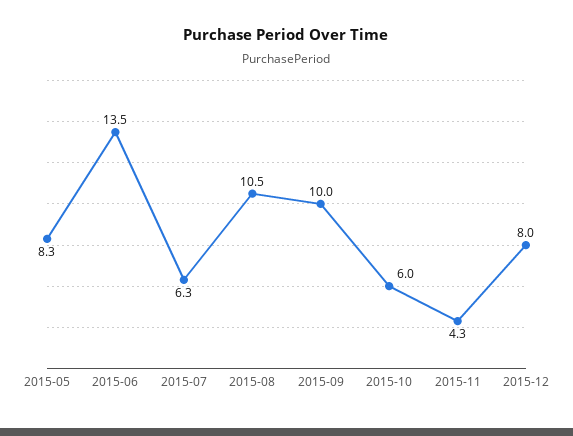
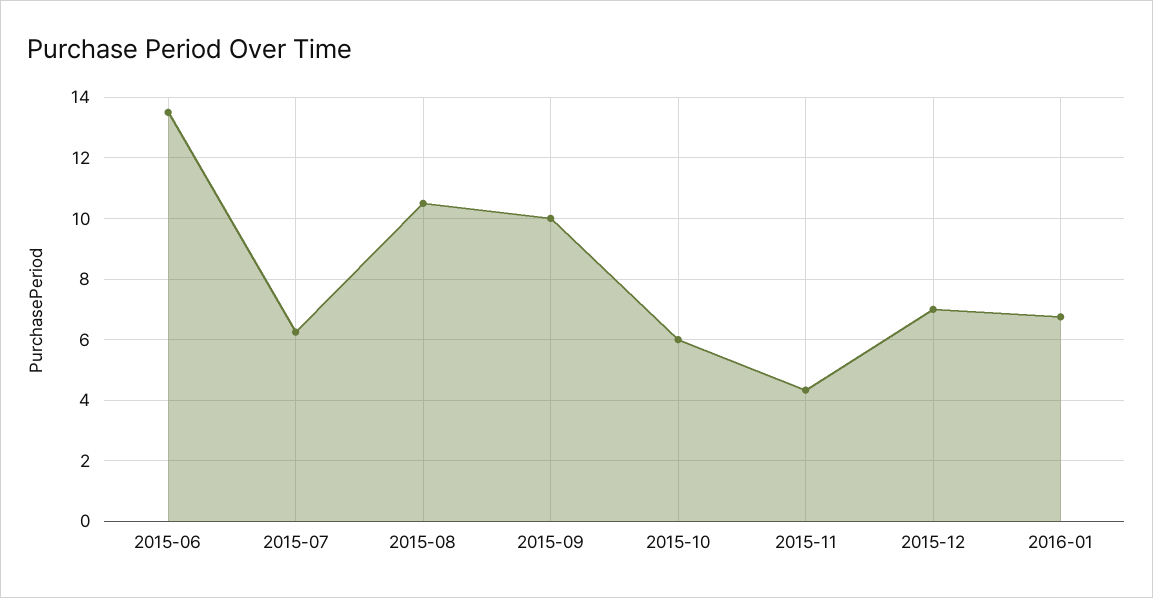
2015-05: 8.3 -> none
2015-12: 8 -> 7
2016-01: none -> 6.8

